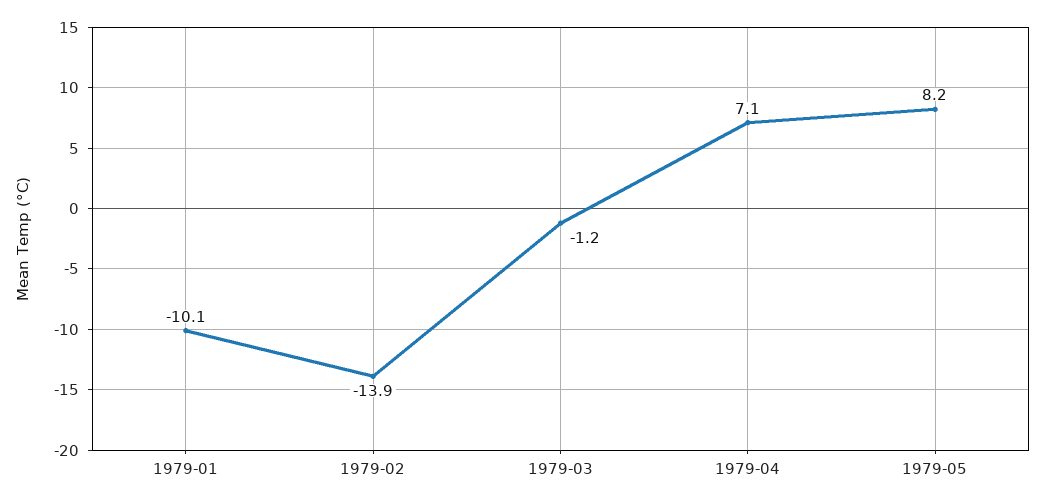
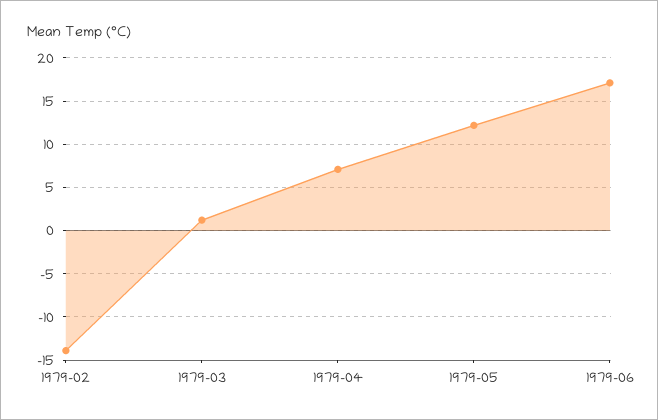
1979-01: -10.1 -> none
1979-03: -1.2 -> 1
1979-05: 8.2 -> 12
1979-06: none -> 17

